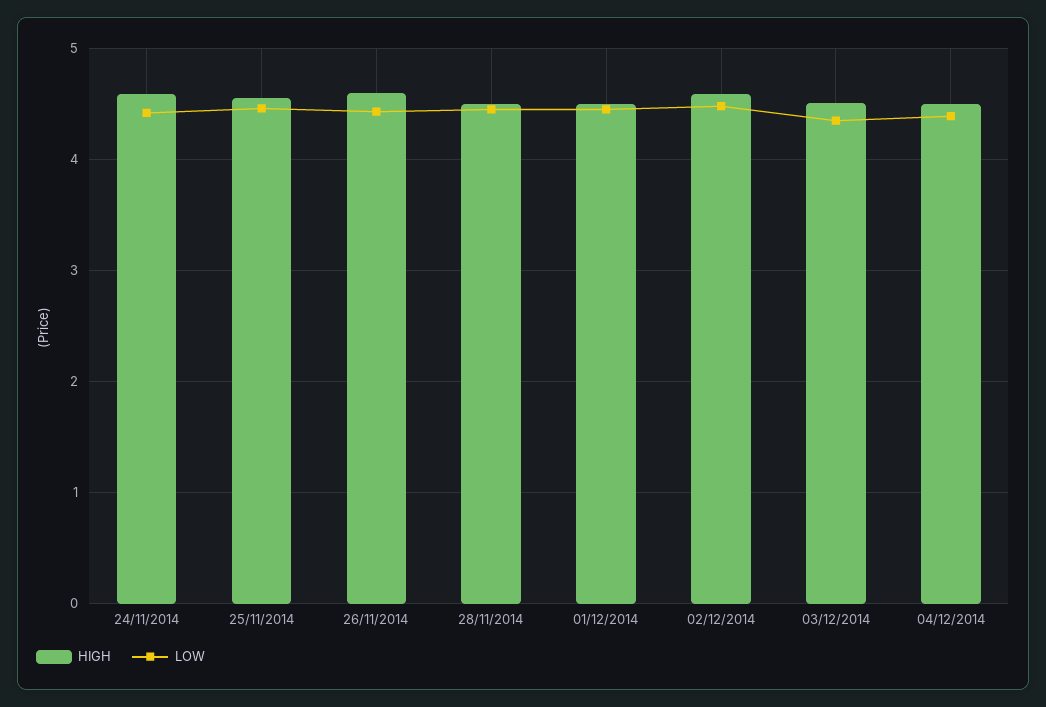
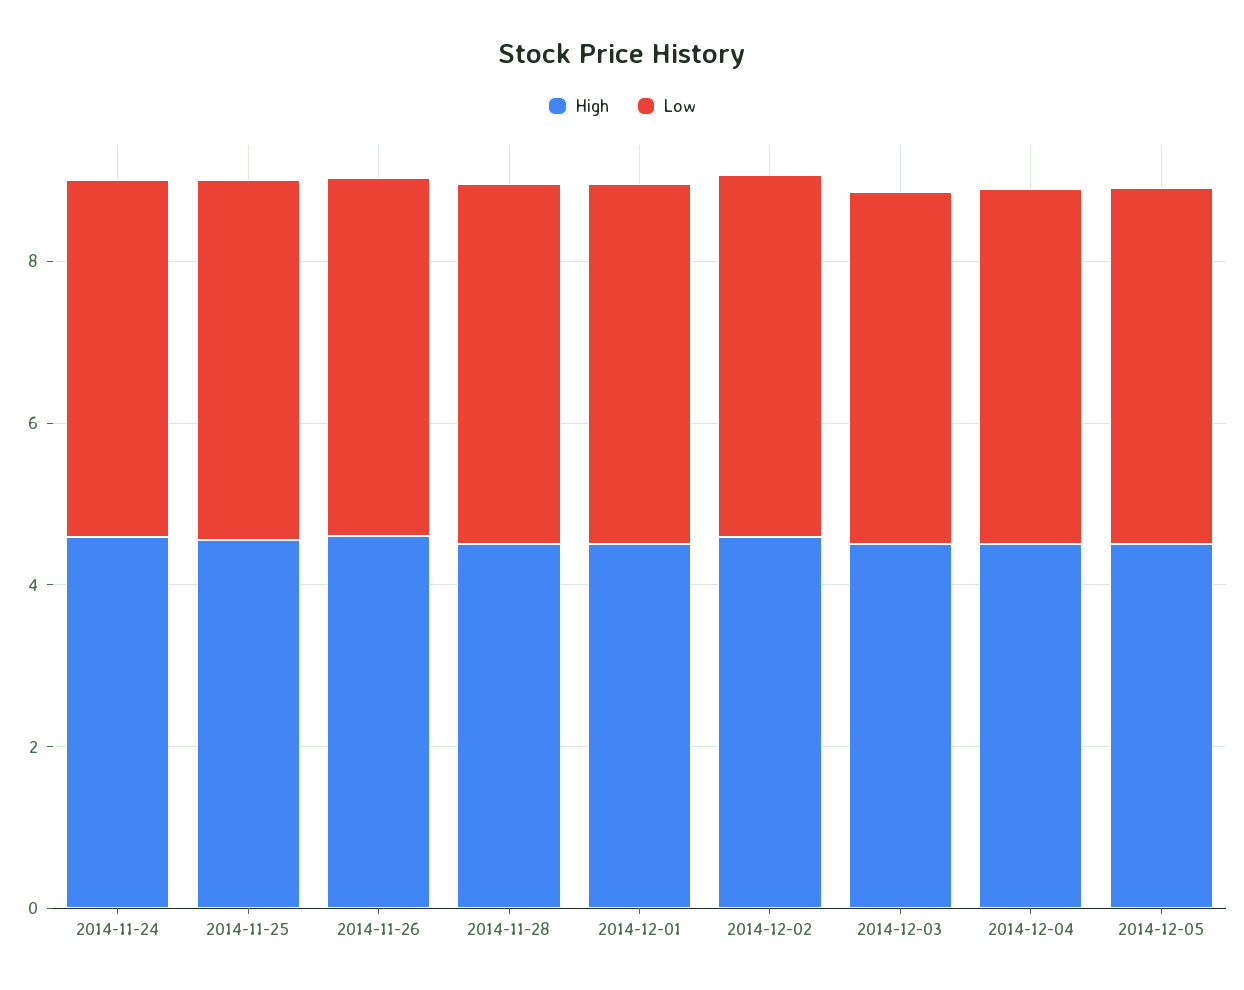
HIGH, 2014-12-05: none -> 4.5
LOW, 2014-12-05: none -> 4.5

